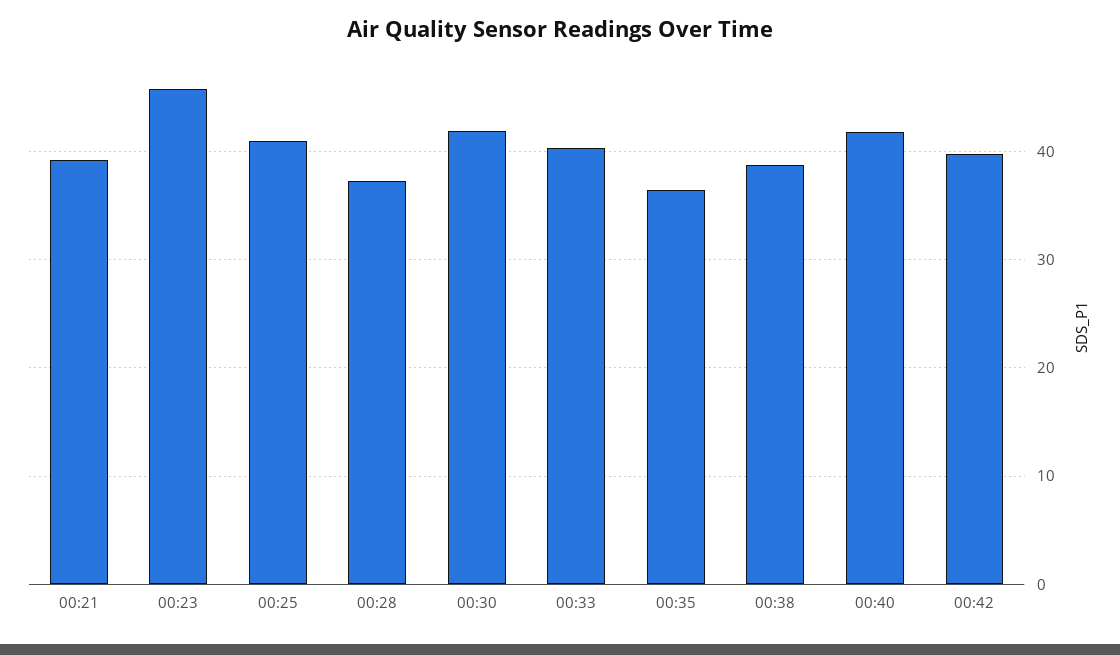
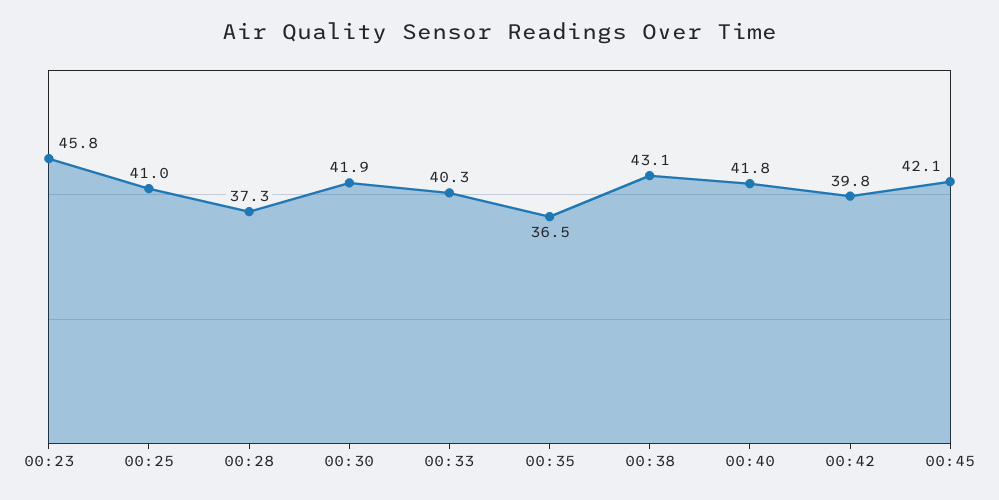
00:21: 39 -> none
00:38: 39 -> 43.1
00:45: none -> 42.1

